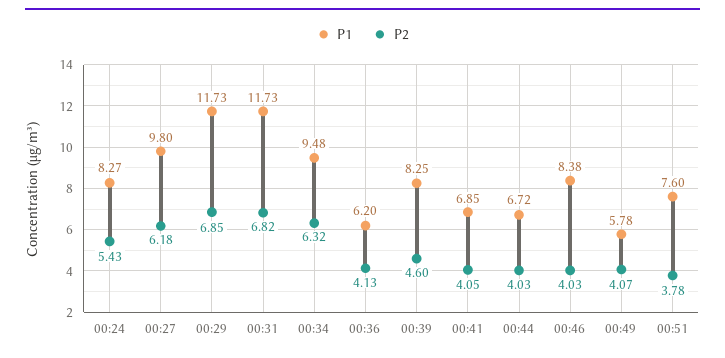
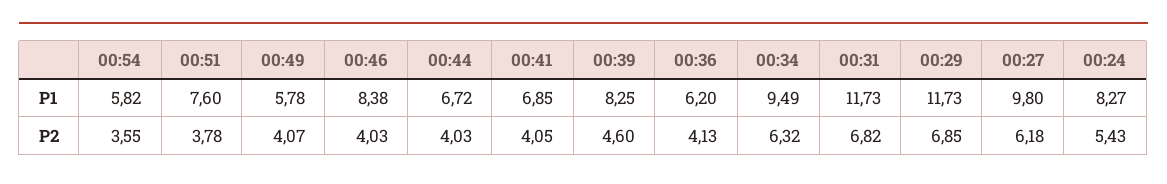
P1, 00:34: 9.48 -> 9.49
P1, 00:54: none -> 5.82
P2, 00:54: none -> 3.55

